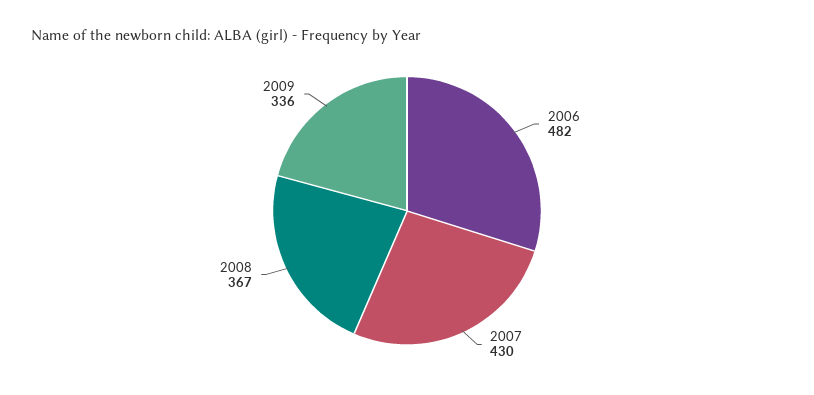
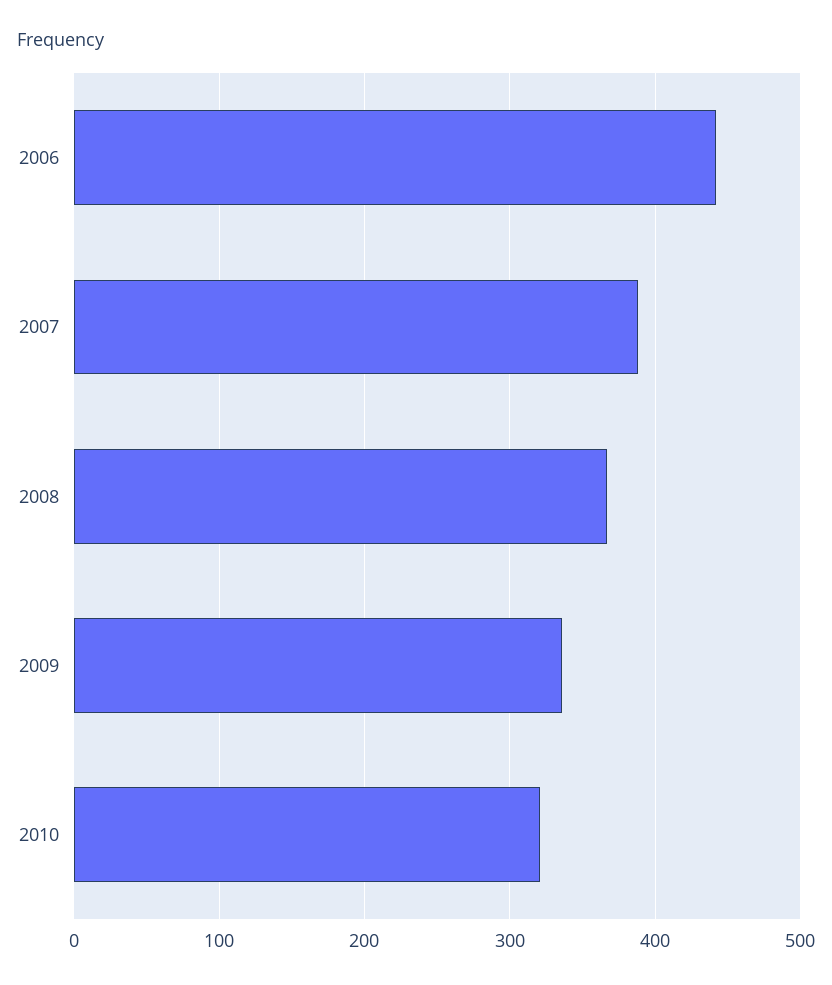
2006: 482 -> 440
2007: 430 -> 390
2010: none -> 320

